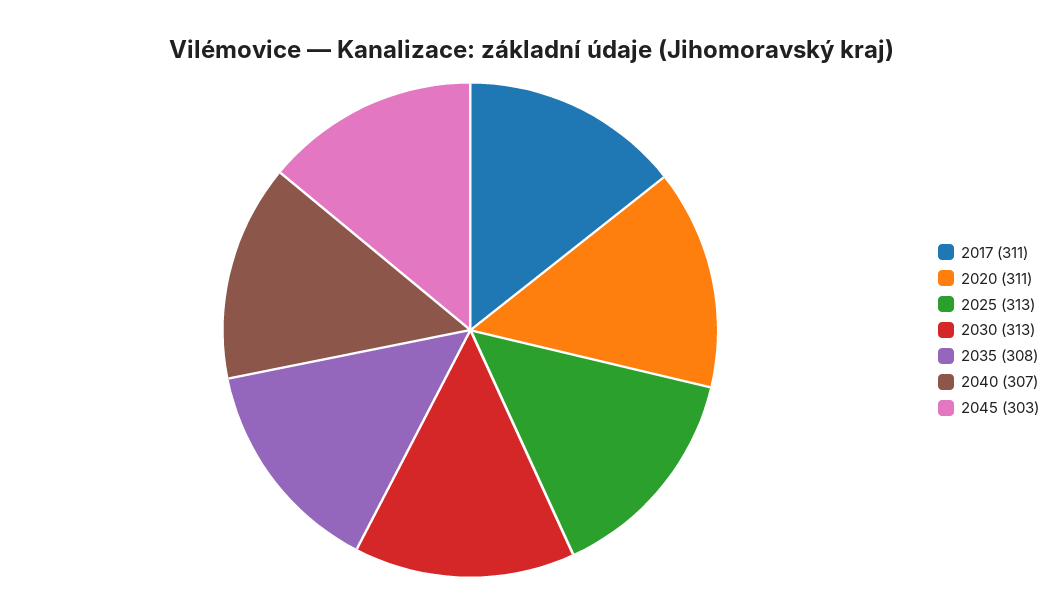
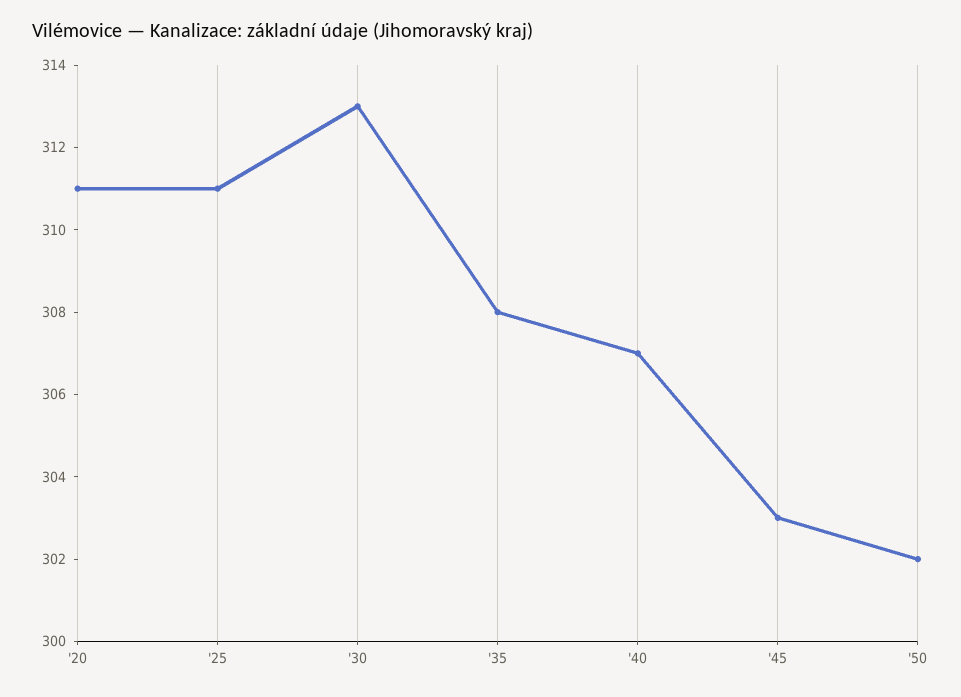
2017: 311 -> none
2025: 313 -> 311
'50: none -> 302

